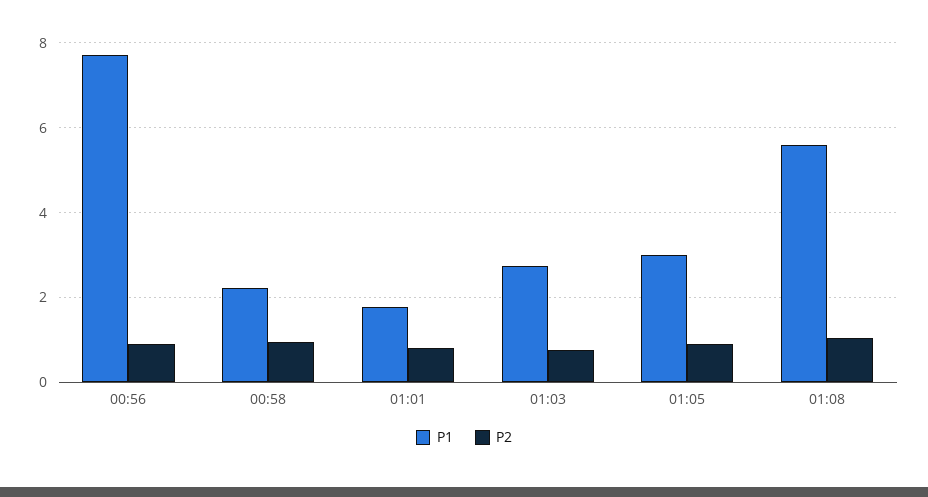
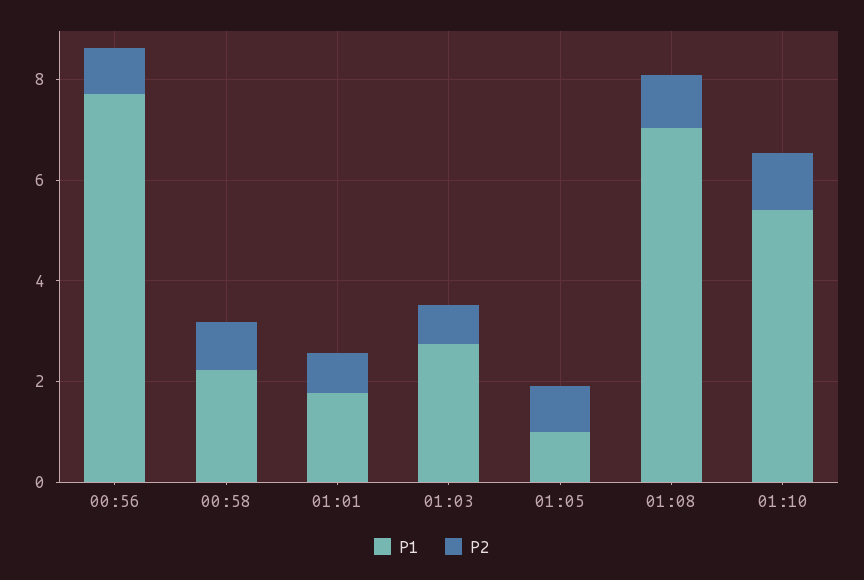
P1, 01:05: 3 -> 1
P1, 01:08: 5.6 -> 7
P1, 01:10: none -> 5.5
P2, 01:10: none -> 1

